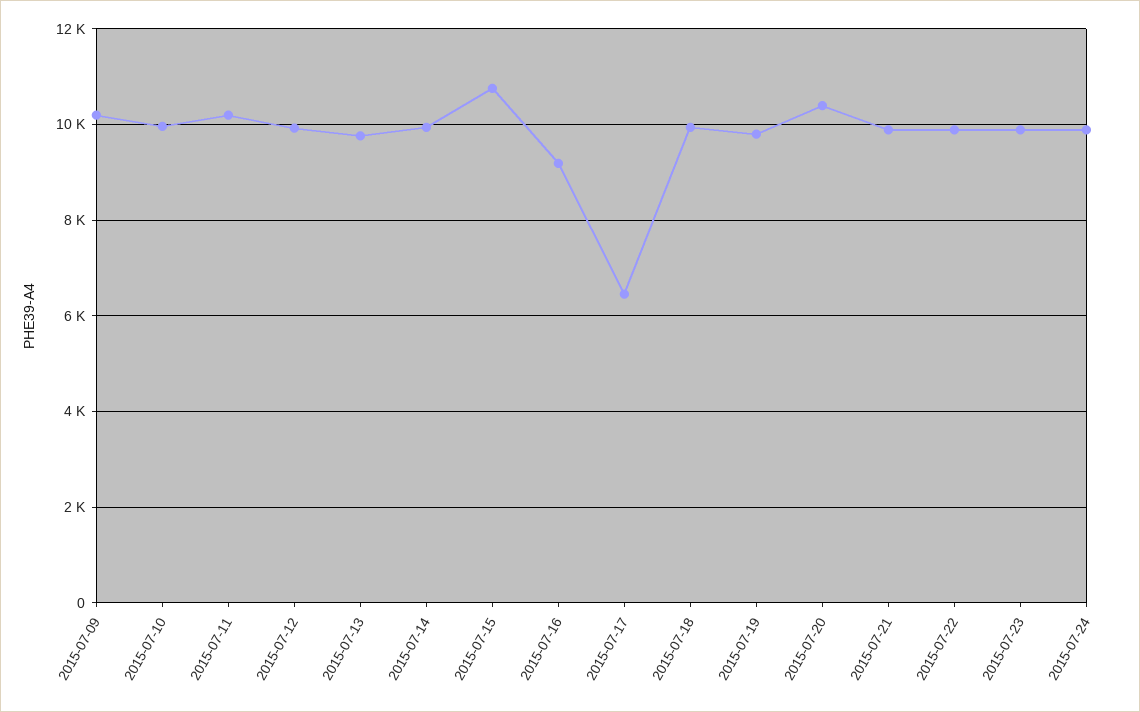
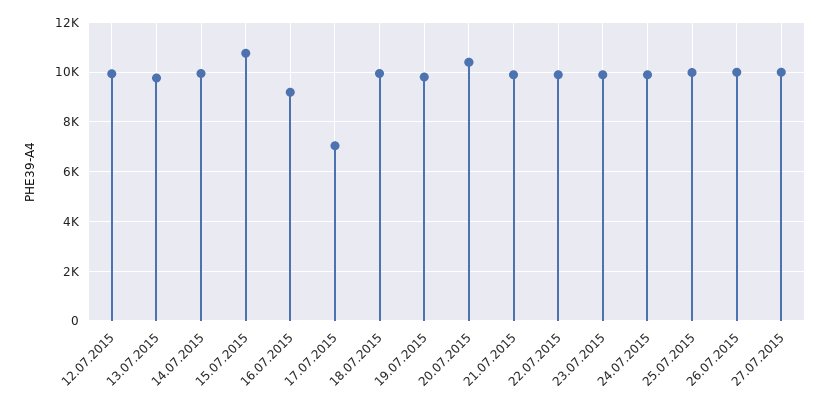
2015-07-09: 10200 -> none
2015-07-10: 10000 -> none
2015-07-11: 10200 -> none
2015-07-17: 6400 -> 7000
25.07.2015: none -> 10000
26.07.2015: none -> 10000
27.07.2015: none -> 10000

